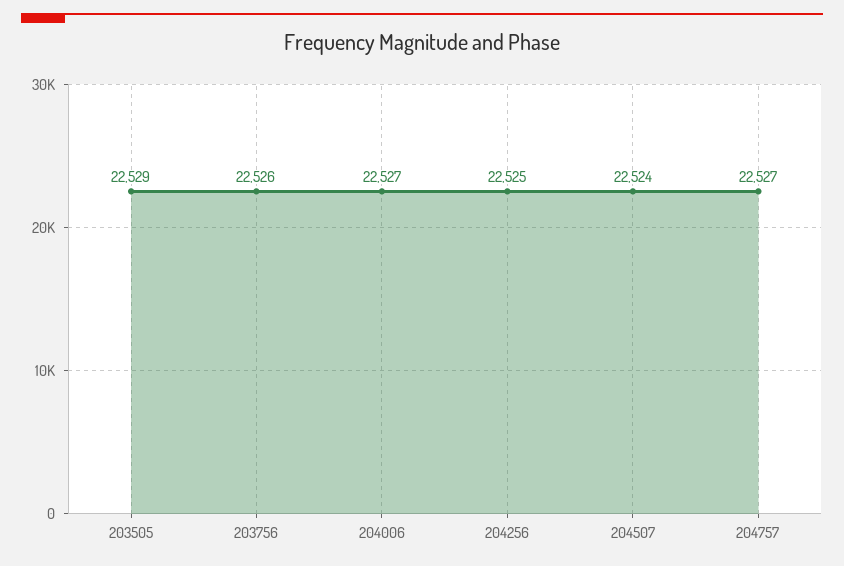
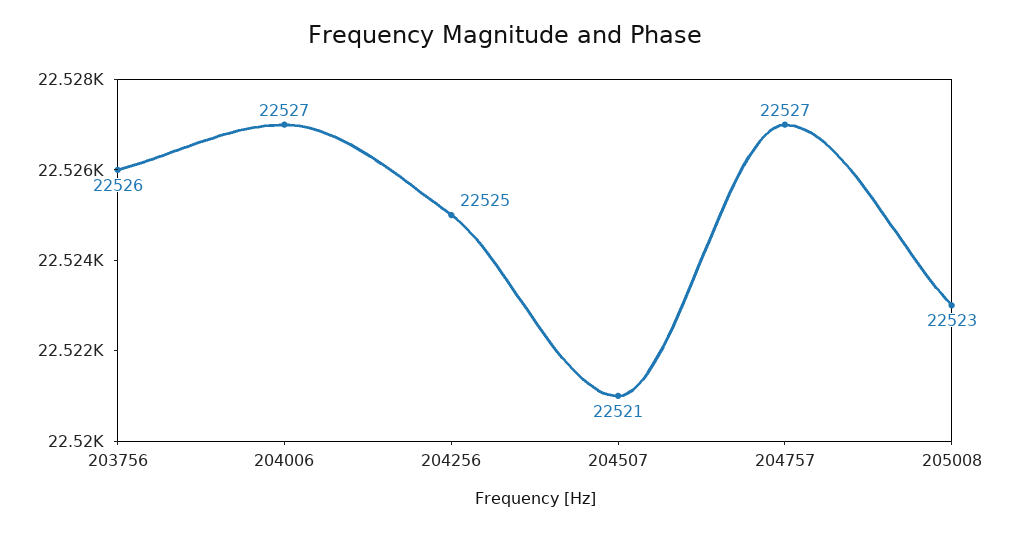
203505: 22529 -> none
204507: 22524 -> 22521
205008: none -> 22523

